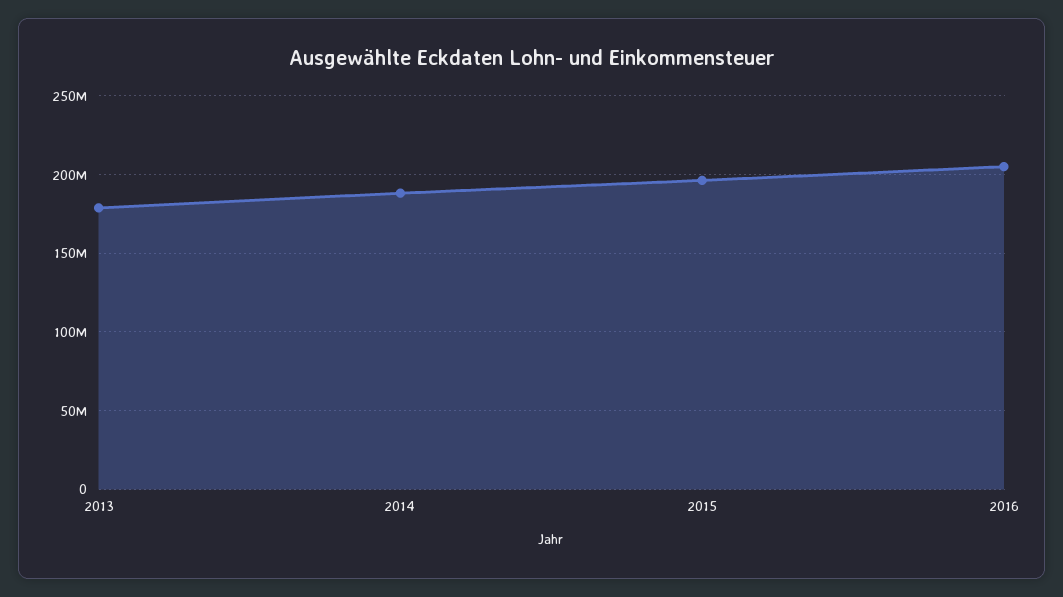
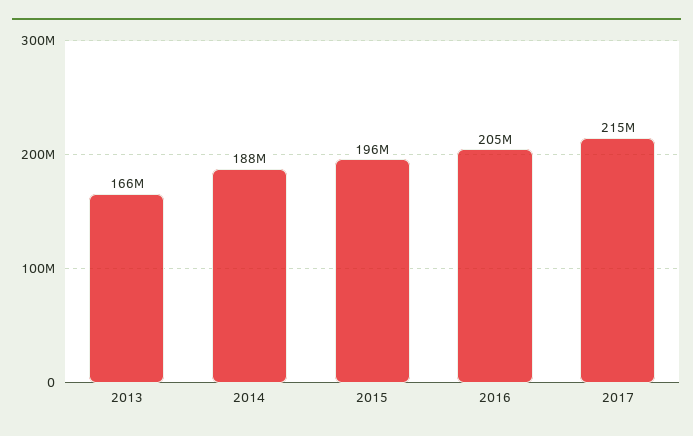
2013: 180000000 -> 166000000
2017: none -> 215000000

